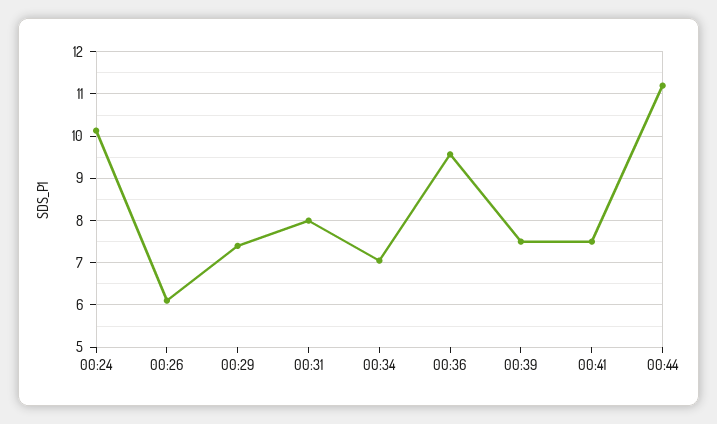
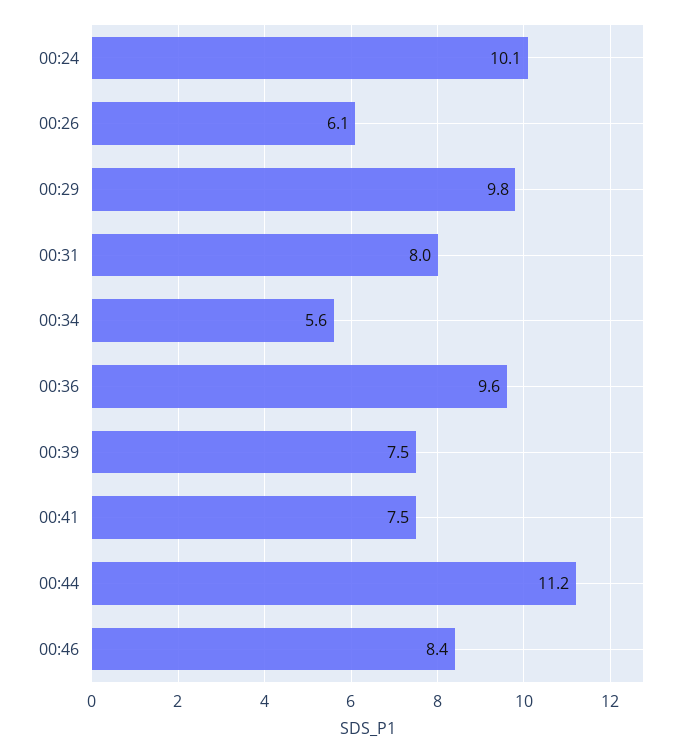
00:29: 7.4 -> 9.8
00:34: 7 -> 5.6
00:46: none -> 8.4

